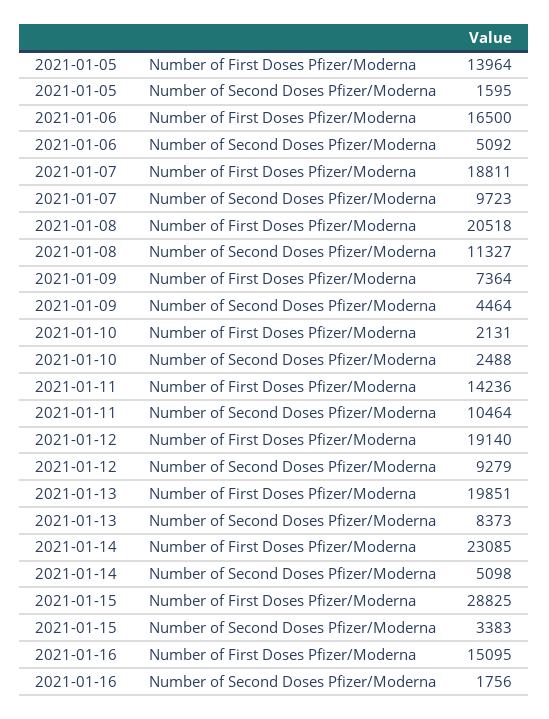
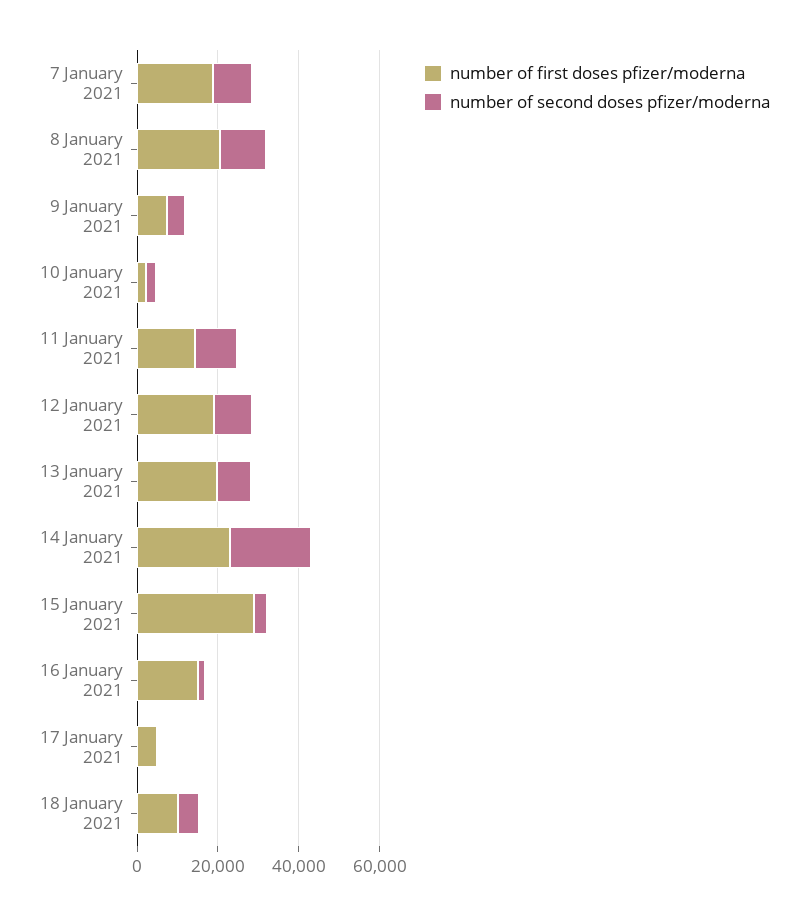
Number of First Doses Pfizer/Moderna, 2021-01-05: 13964 -> none
Number of Second Doses Pfizer/Moderna, 2021-01-05: 1595 -> none
Number of First Doses Pfizer/Moderna, 2021-01-06: 16500 -> none
Number of Second Doses Pfizer/Moderna, 2021-01-06: 5092 -> none
Number of Second Doses Pfizer/Moderna, 2021-01-14: 5098 -> 20000
Number of First Doses Pfizer/Moderna, 17 January 2021: none -> 5000
Number of Second Doses Pfizer/Moderna, 17 January 2021: none -> 0
Number of First Doses Pfizer/Moderna, 18 January 2021: none -> 10000
Number of Second Doses Pfizer/Moderna, 18 January 2021: none -> 5000

